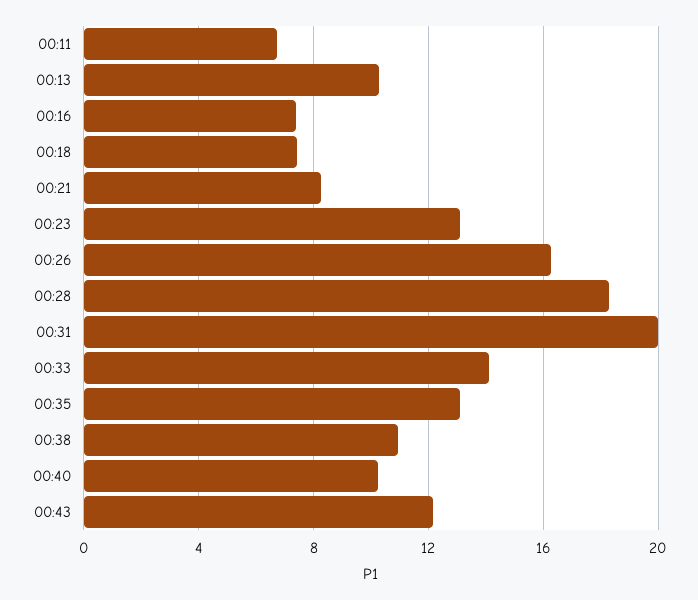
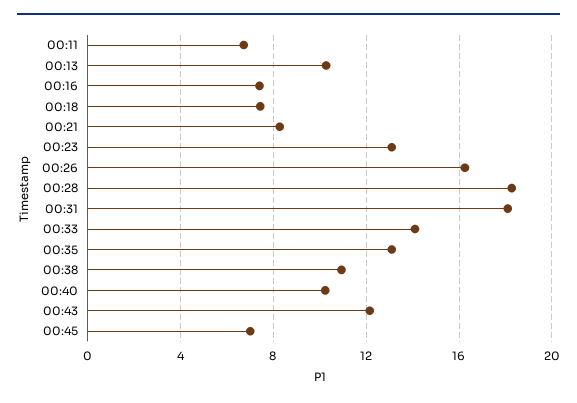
00:31: 20 -> 18
00:45: none -> 7

